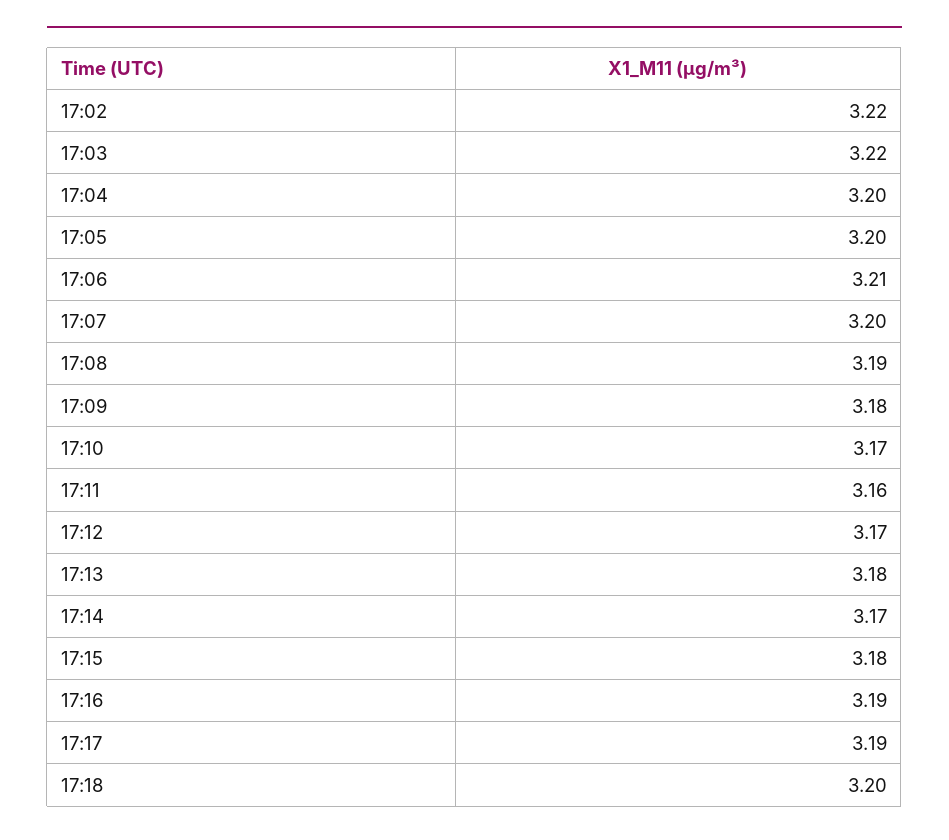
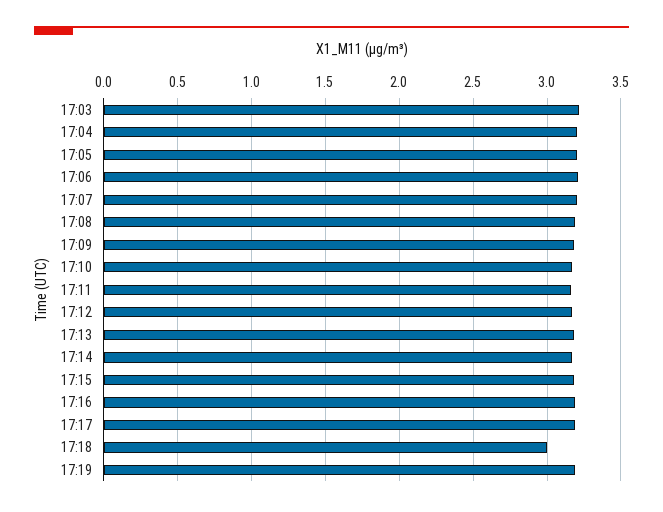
17:02: 3.22 -> none
17:18: 3.2 -> 3
17:19: none -> 3.2

